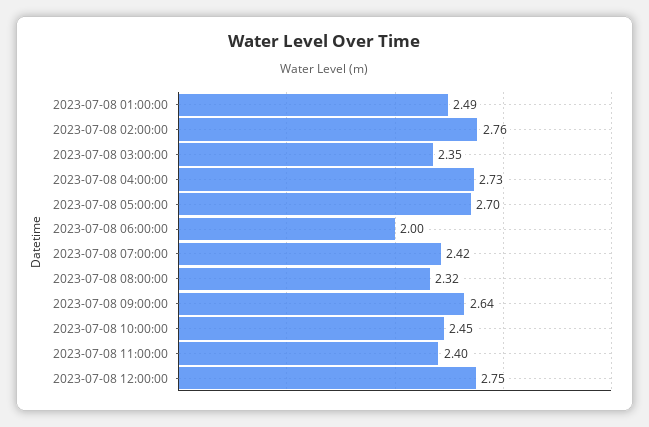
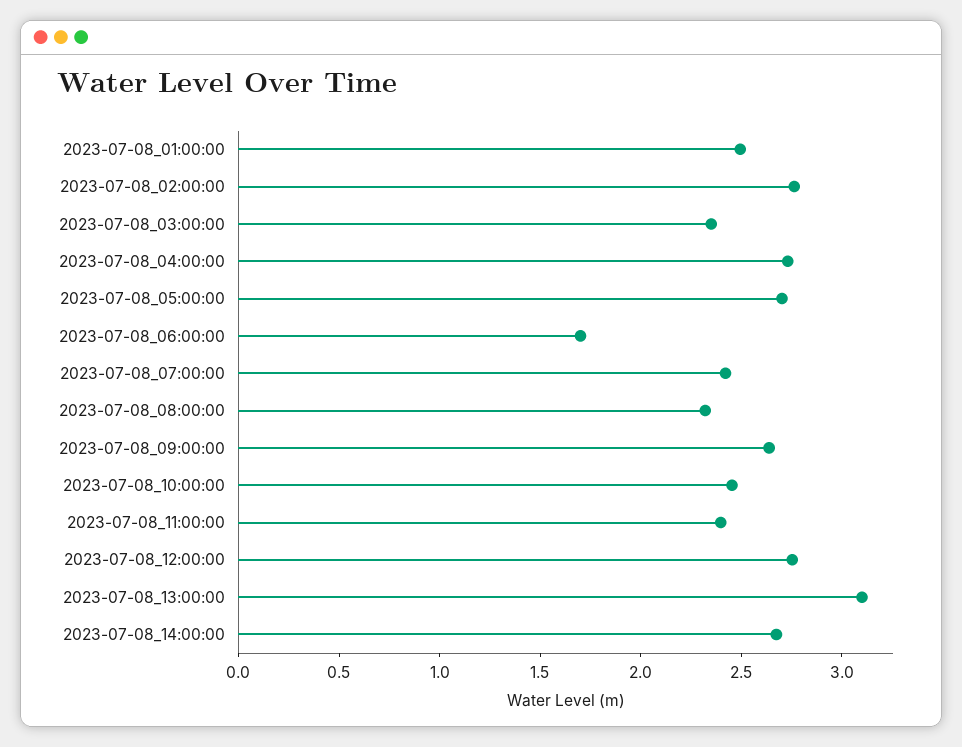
2023-07-08 06:00:00: 2 -> 1.7
2023-07-08_13:00:00: none -> 3.1
2023-07-08_14:00:00: none -> 2.7

